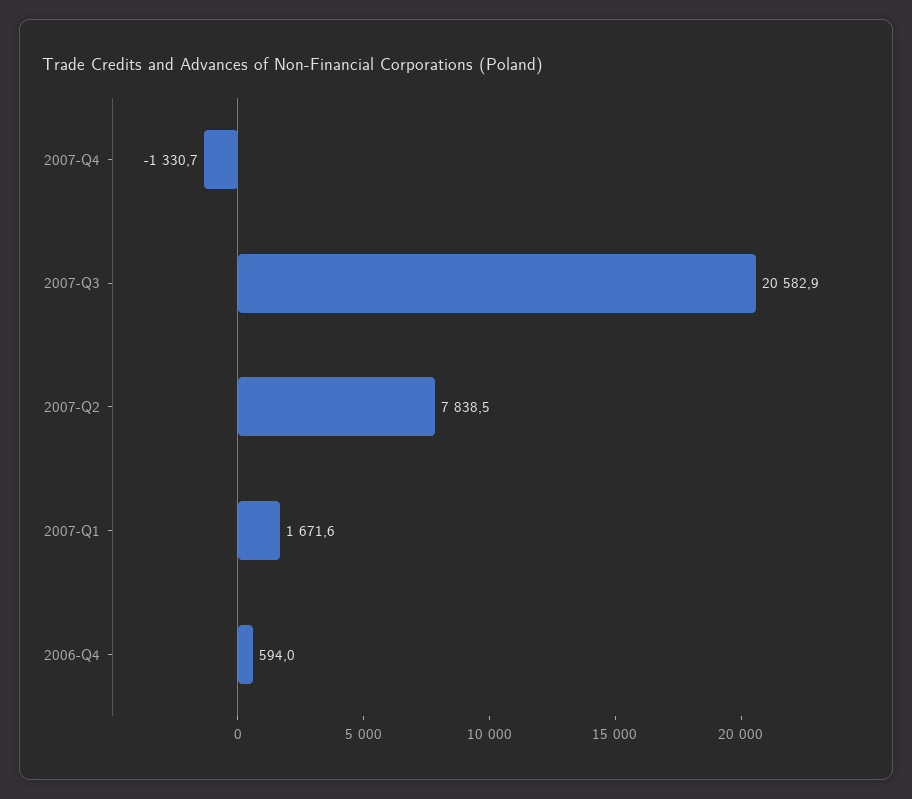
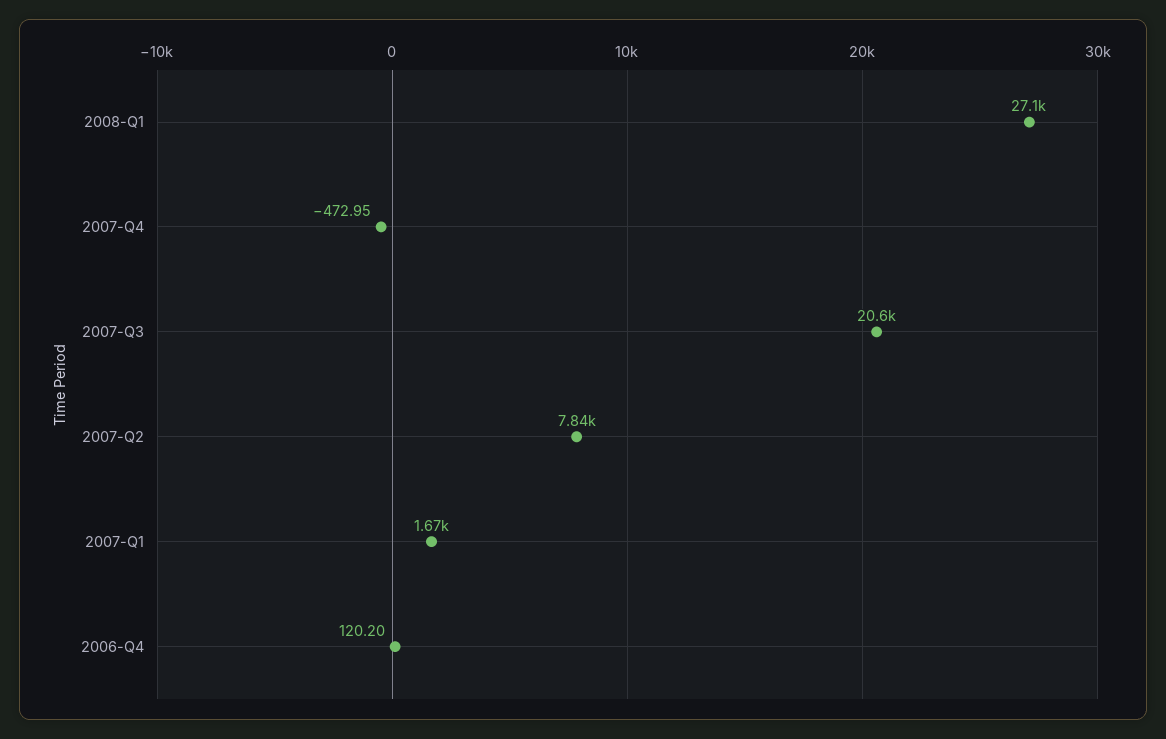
2007-Q4: -1330.7 -> -472.95
2006-Q4: 594 -> 120.2
2008-Q1: none -> 27100

